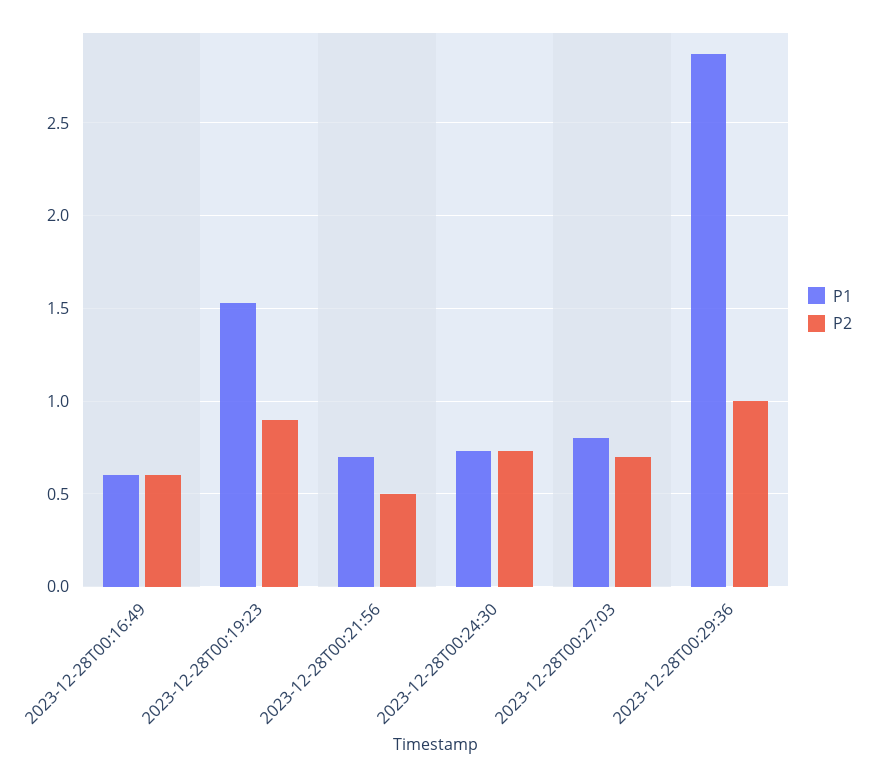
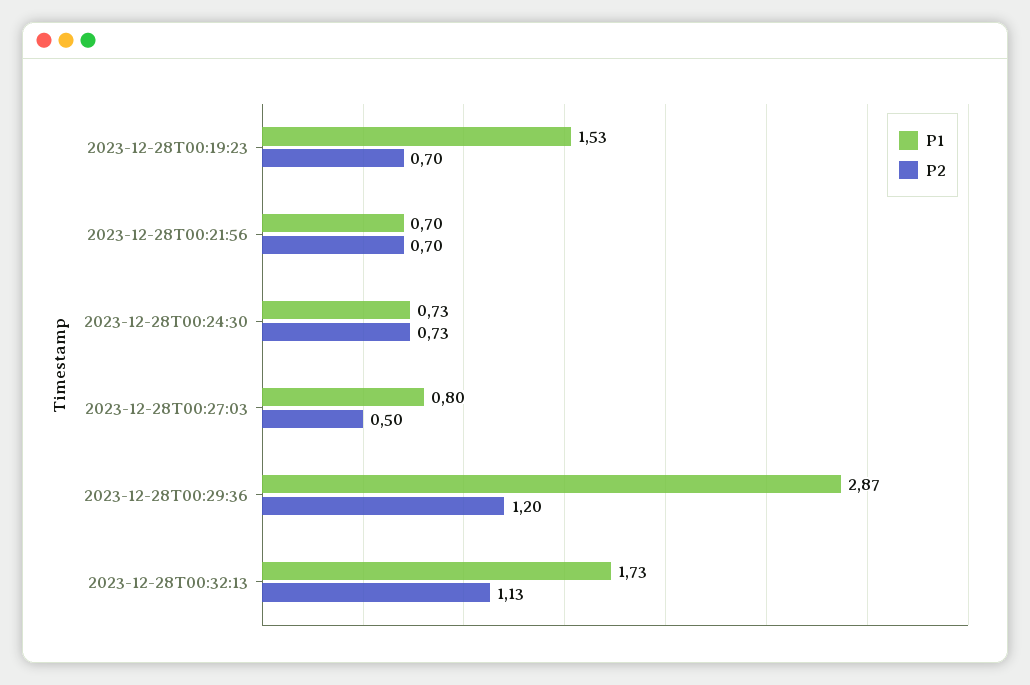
P1, 2023-12-28T00:16:49: 0.6 -> none
P2, 2023-12-28T00:16:49: 0.6 -> none
P2, 2023-12-28T00:19:23: 0.9 -> 0.7
P2, 2023-12-28T00:21:56: 0.5 -> 0.7
P2, 2023-12-28T00:27:03: 0.7 -> 0.5
P2, 2023-12-28T00:29:36: 1 -> 1.2
P1, 2023-12-28T00:32:13: none -> 1.73
P2, 2023-12-28T00:32:13: none -> 1.13

